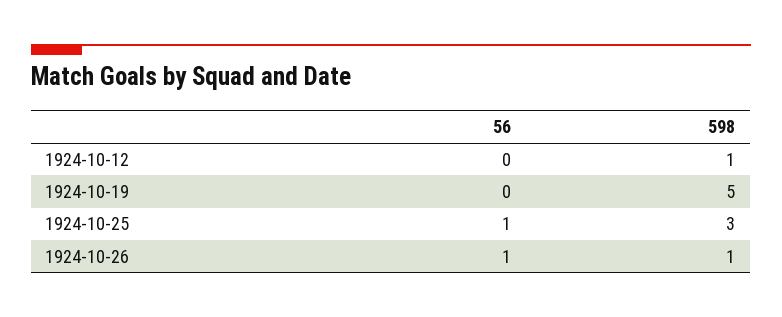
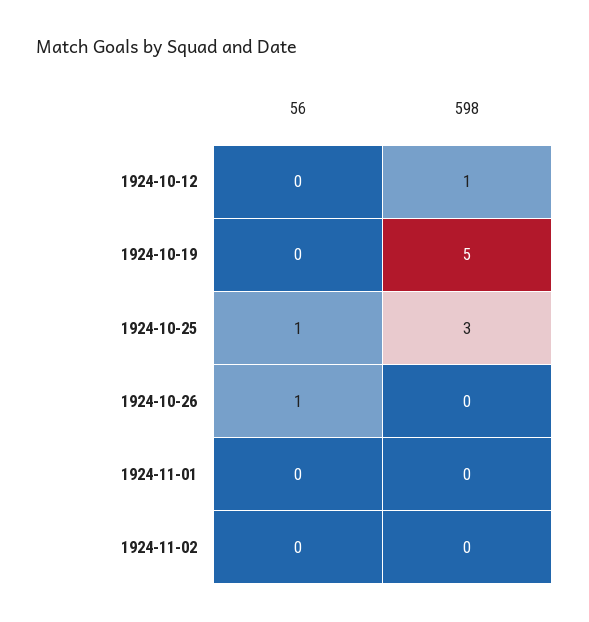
598, 1924-10-26: 1 -> 0
56, 1924-11-01: none -> 0
598, 1924-11-01: none -> 0
56, 1924-11-02: none -> 0
598, 1924-11-02: none -> 0

